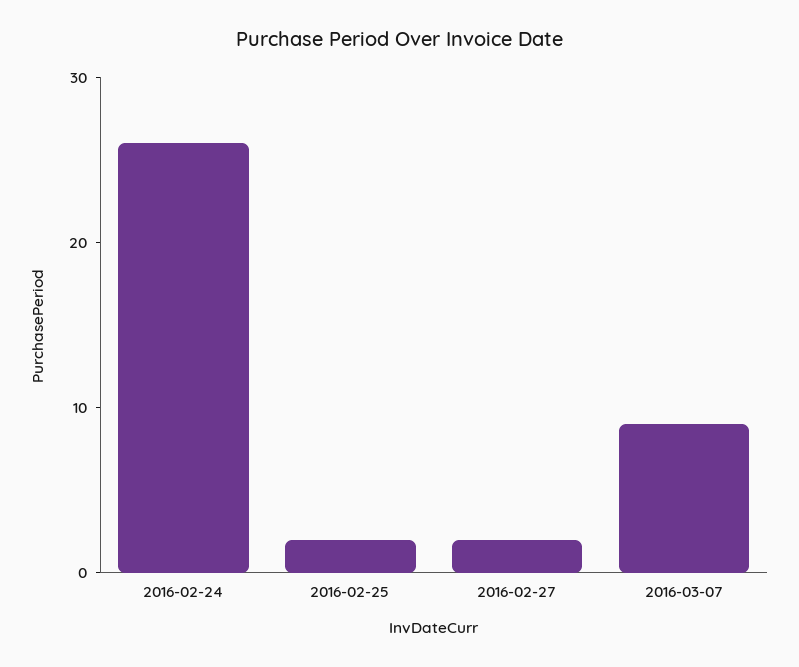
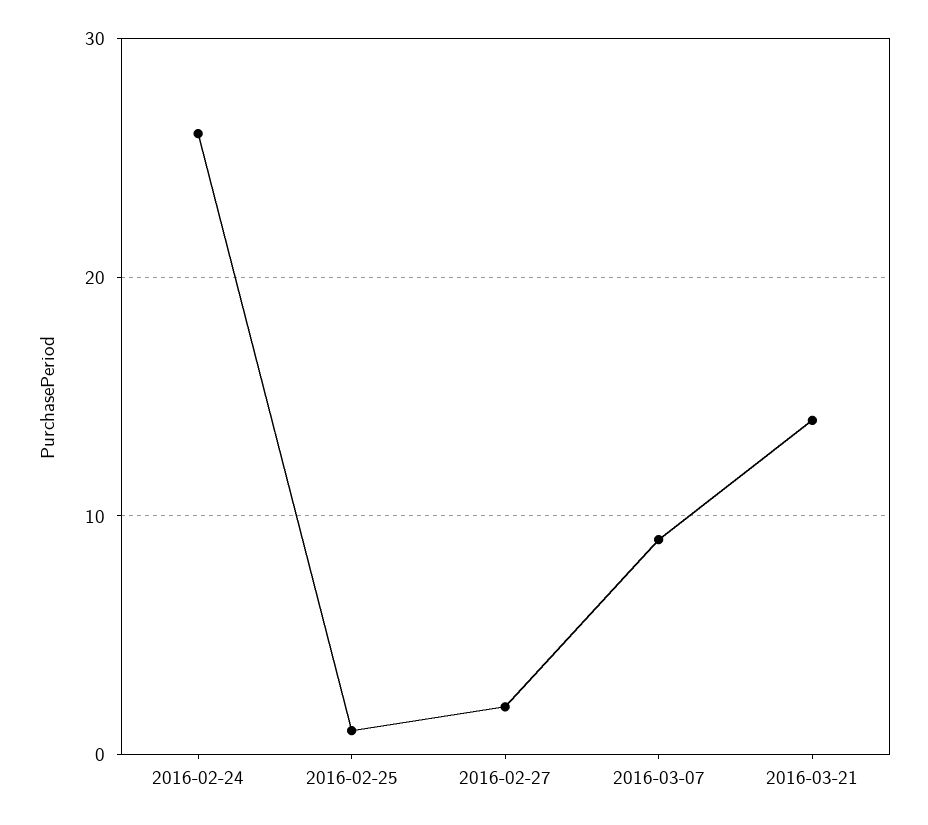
2016-02-25: 2 -> 1
2016-03-21: none -> 14

